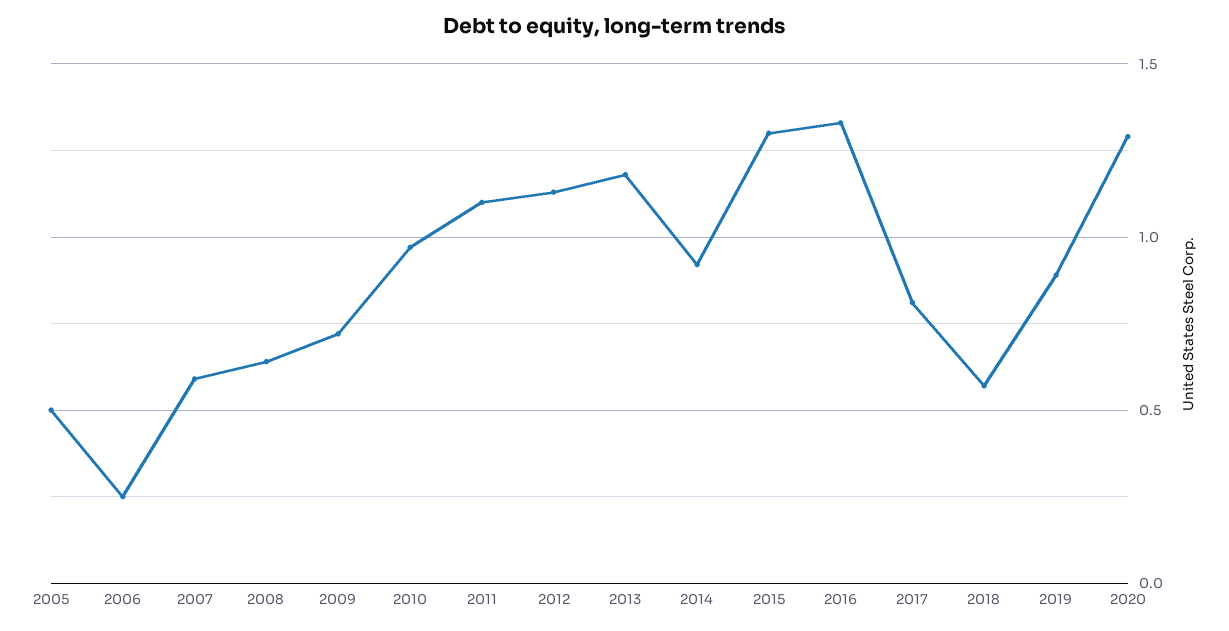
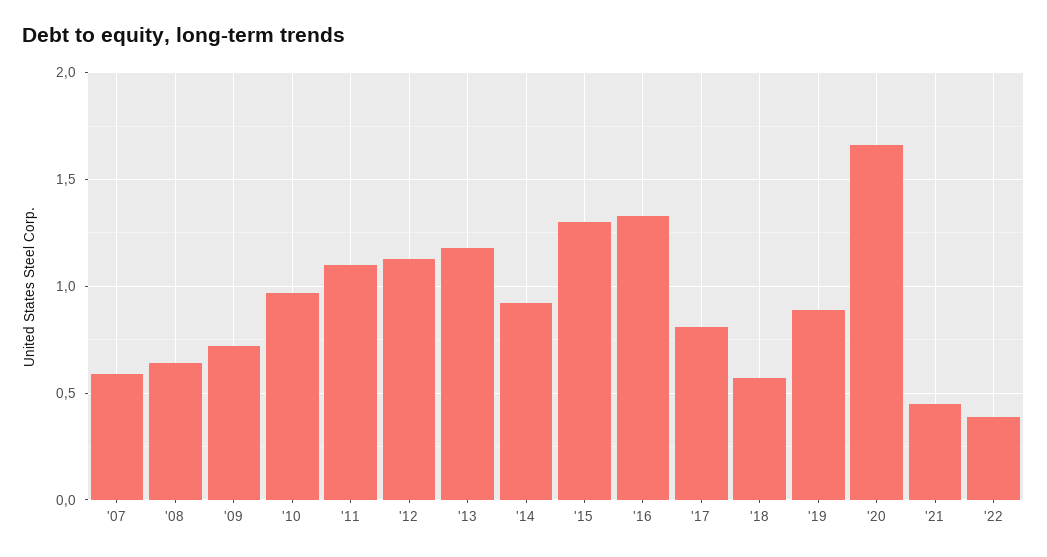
2005: 0.5 -> none
2006: 0.25 -> none
2020: 1.3 -> 1.65
'21: none -> 0.45
'22: none -> 0.4

